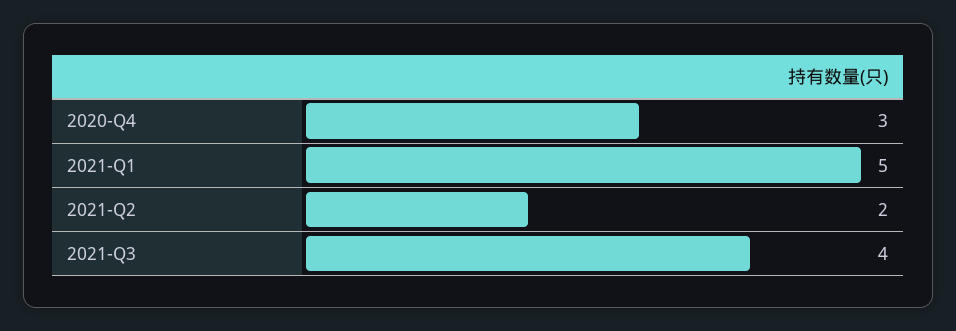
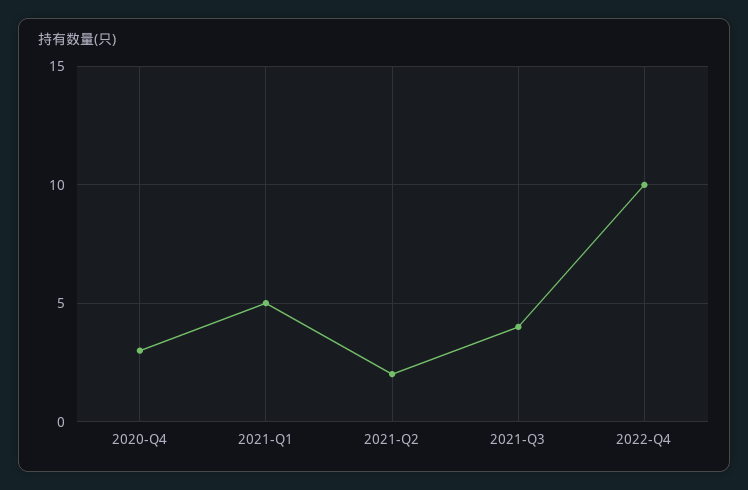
2022-Q4: none -> 10

